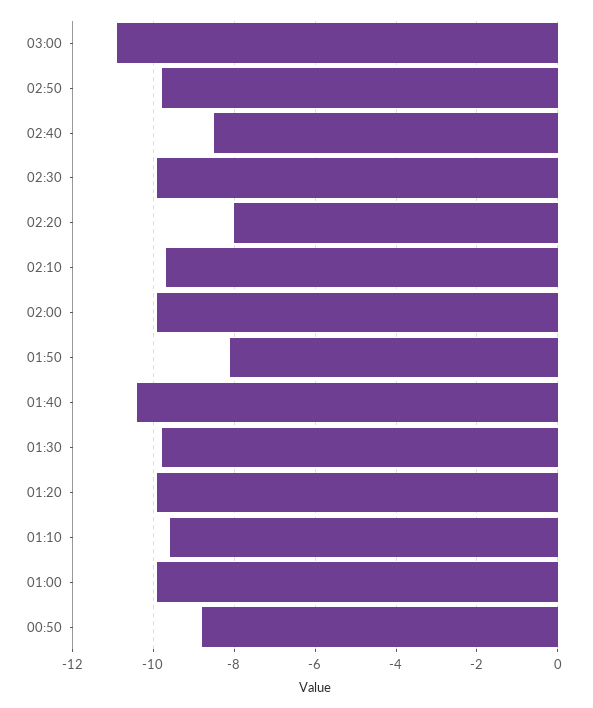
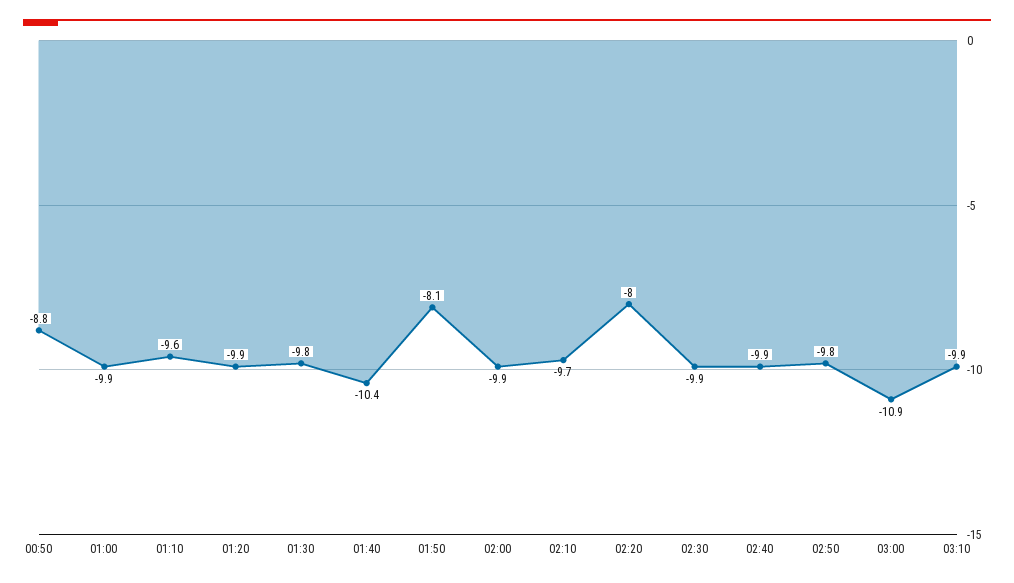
02:40: -8.5 -> -9.9
03:10: none -> -9.9

